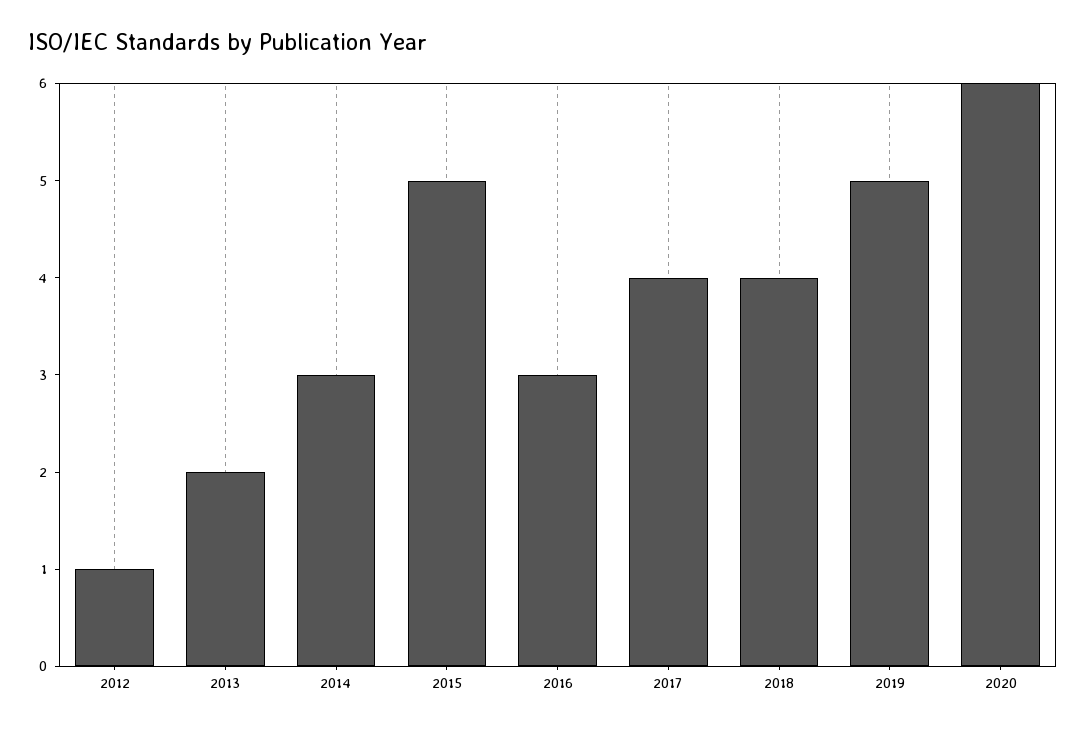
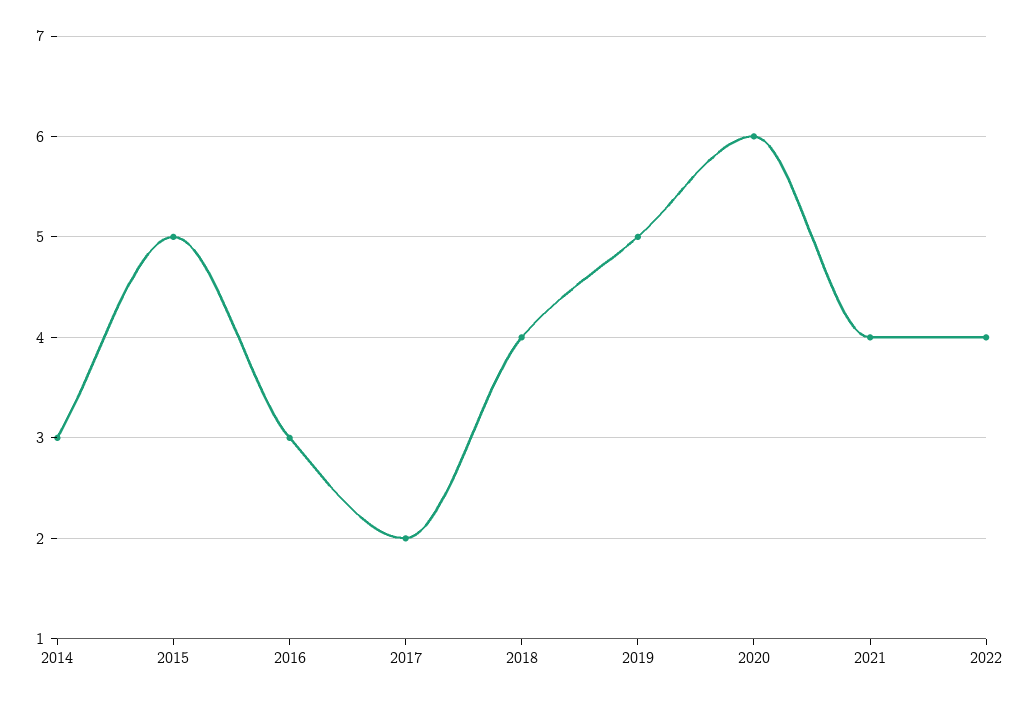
2012: 1 -> none
2013: 2 -> none
2017: 4 -> 2
2021: none -> 4
2022: none -> 4

